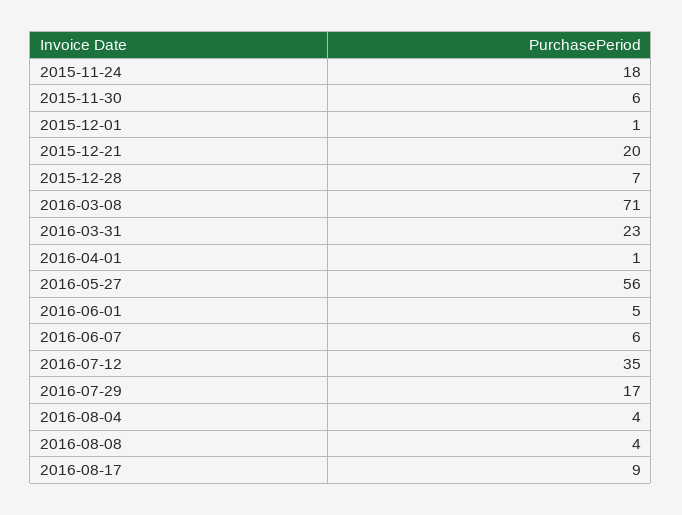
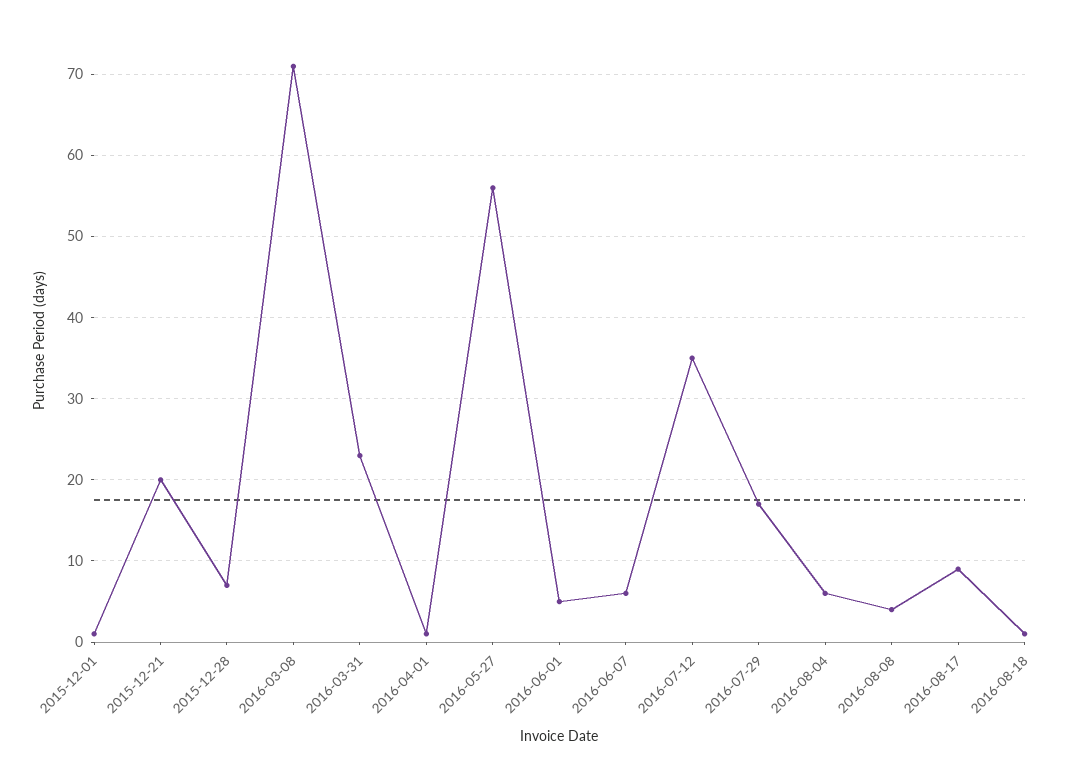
2015-11-24: 18 -> none
2015-11-30: 6 -> none
2016-08-04: 4 -> 6
2016-08-18: none -> 1

